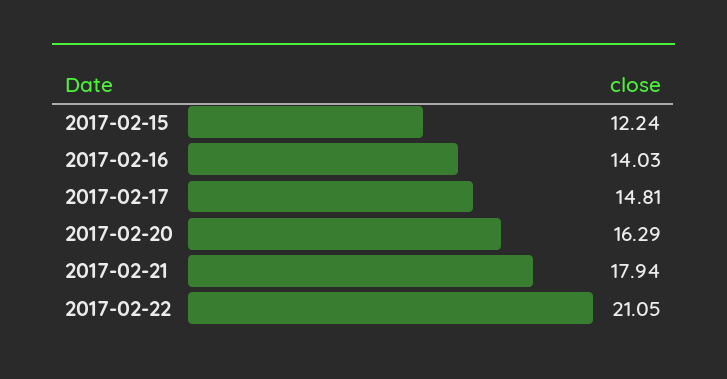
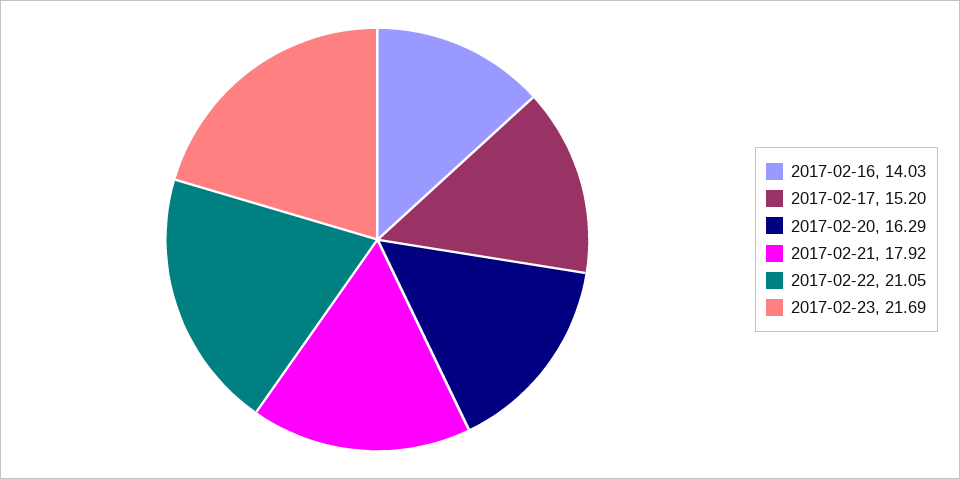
2017-02-15: 12.24 -> none
2017-02-17: 14.81 -> 15.2
2017-02-21: 17.94 -> 17.92
2017-02-23: none -> 21.69

